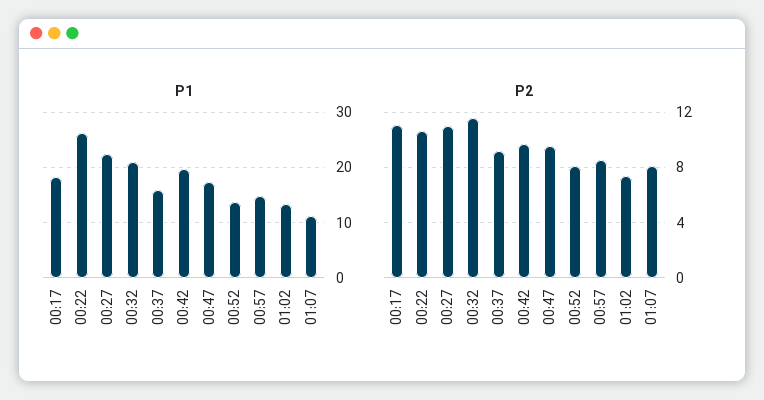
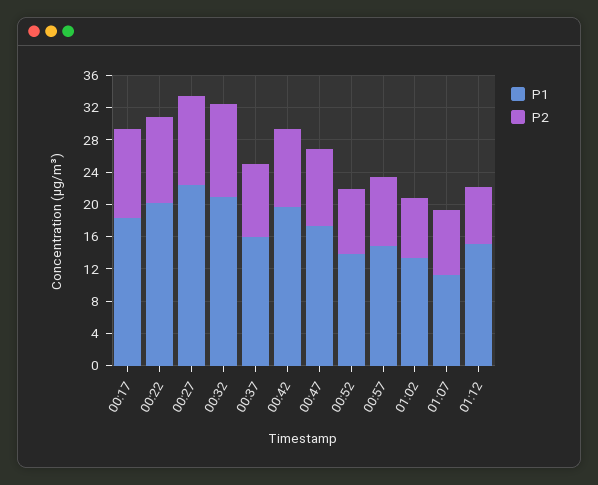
P1, 00:22: 26 -> 20
P1, 01:12: none -> 15
P2, 01:12: none -> 7

